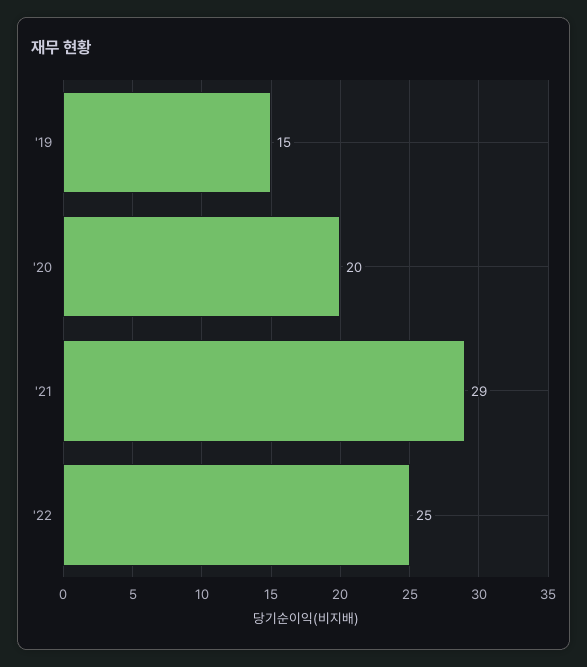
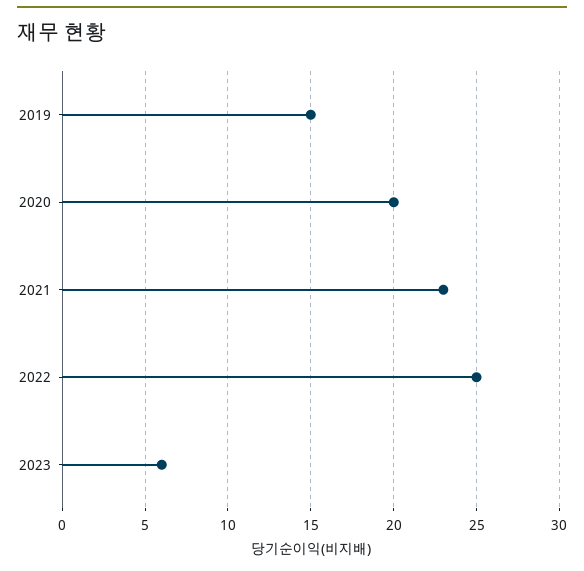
'21: 29 -> 23
2023: none -> 6

